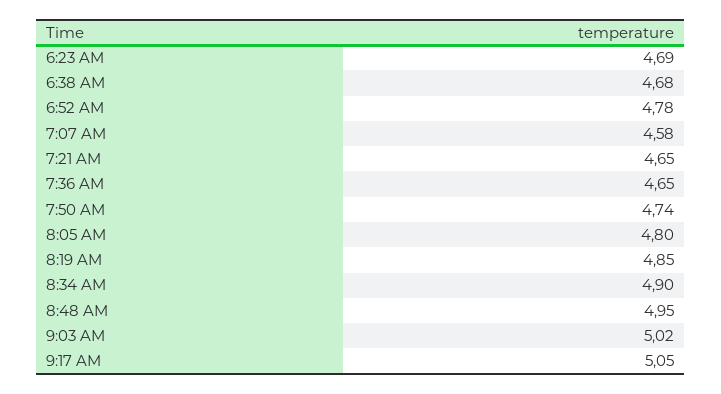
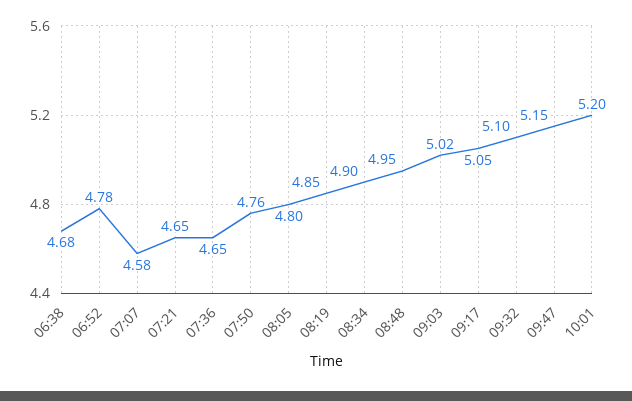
6:23 AM: 4.69 -> none
7:50 AM: 4.74 -> 4.76
09:32: none -> 5.1
09:47: none -> 5.15
10:01: none -> 5.2

